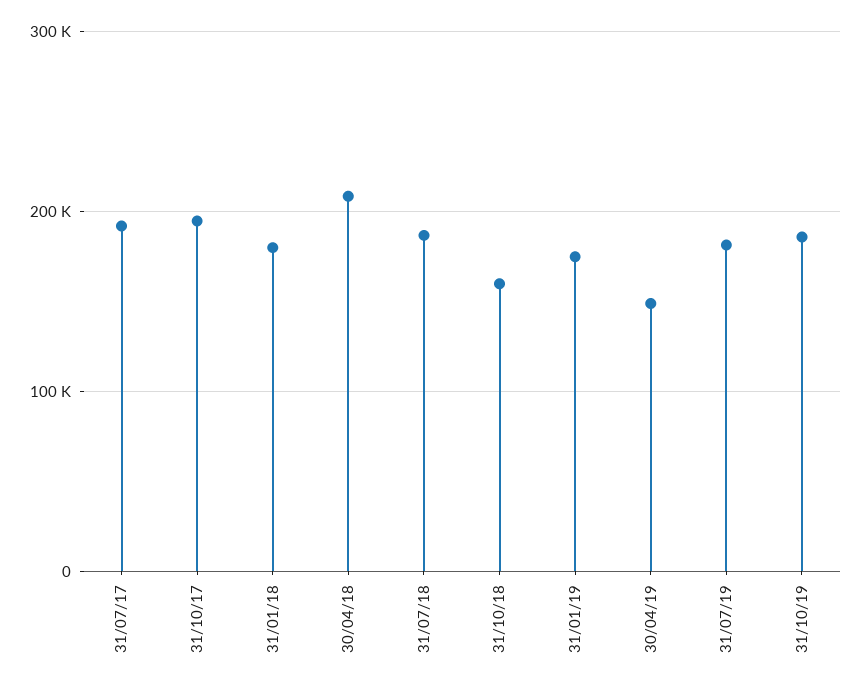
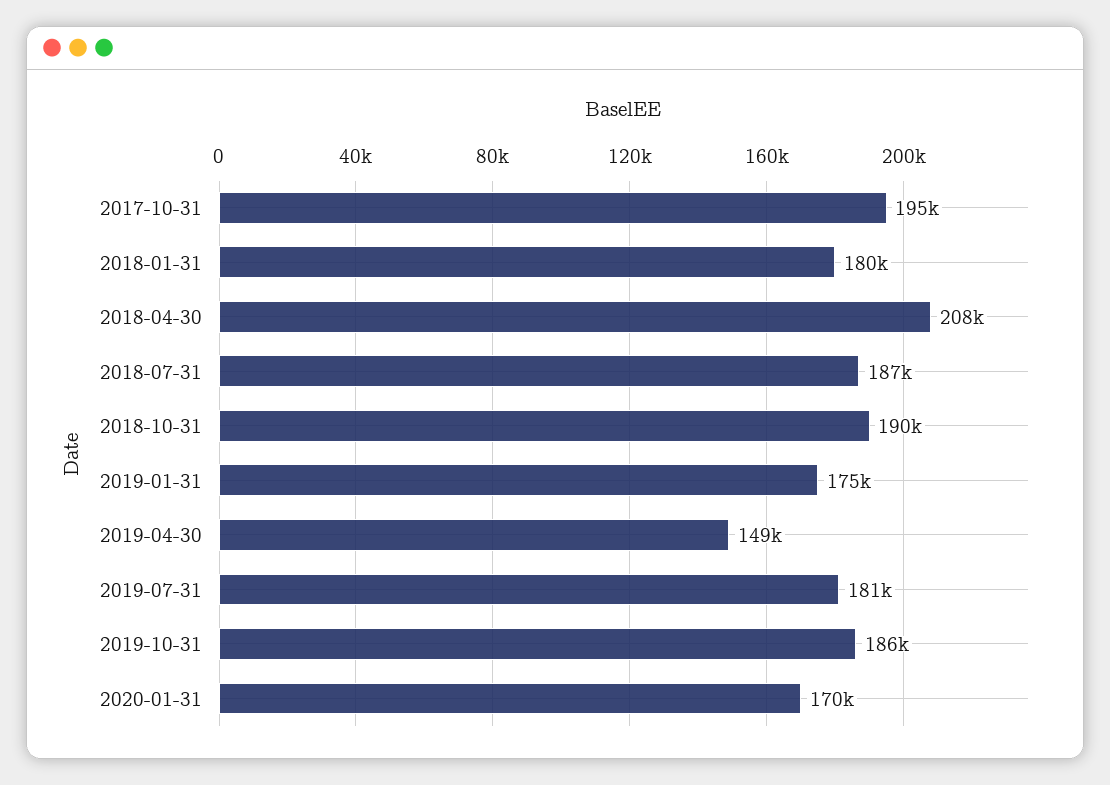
31/07/17: 190000 -> none
31/10/18: 160000 -> 190000
2020-01-31: none -> 170000

